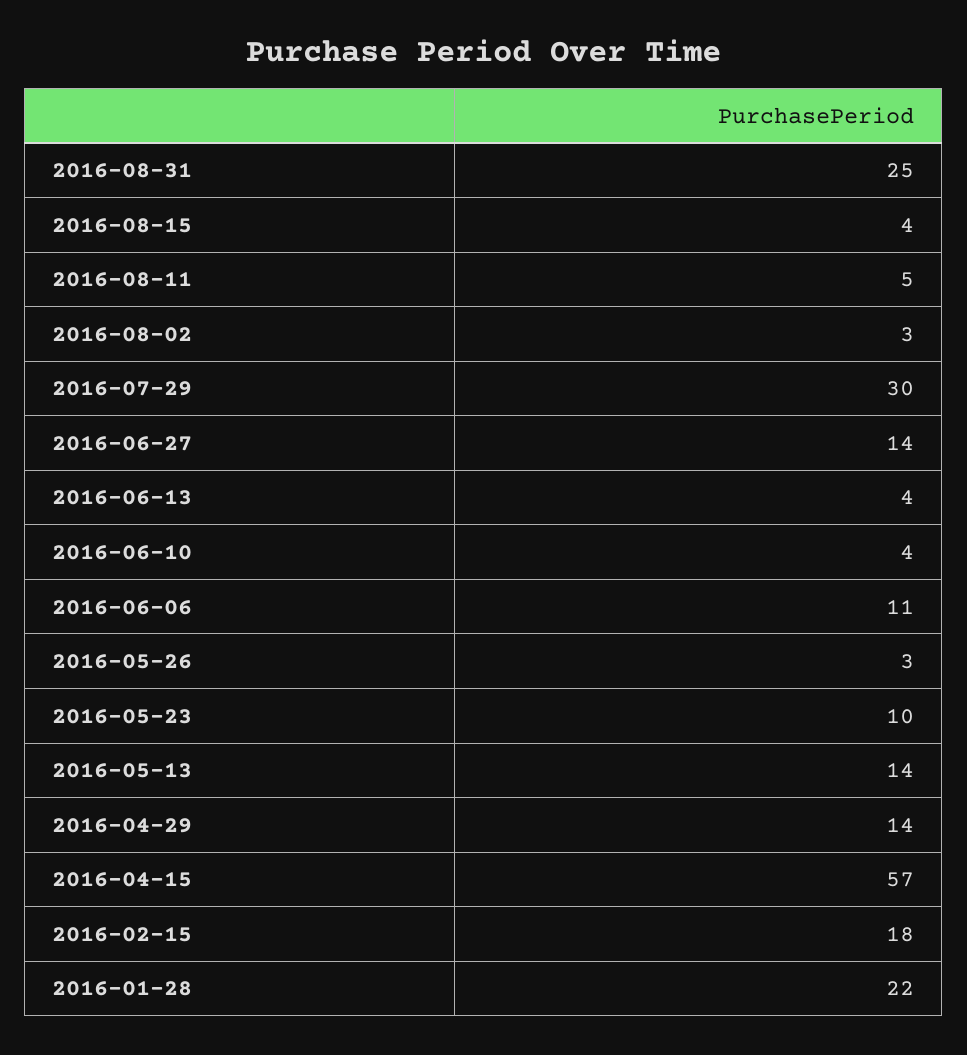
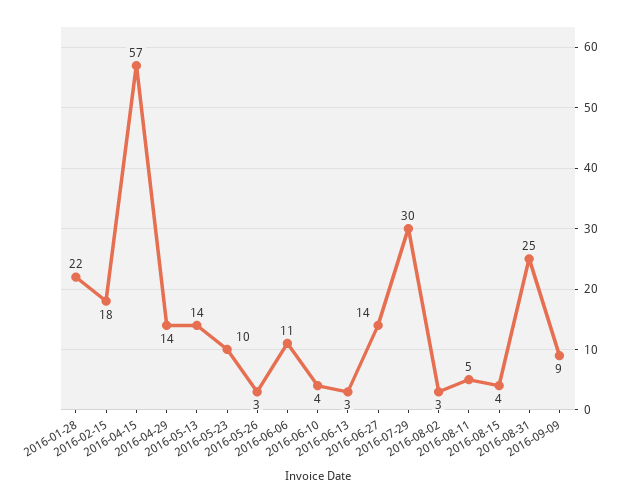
2016-06-13: 4 -> 3
2016-09-09: none -> 9

